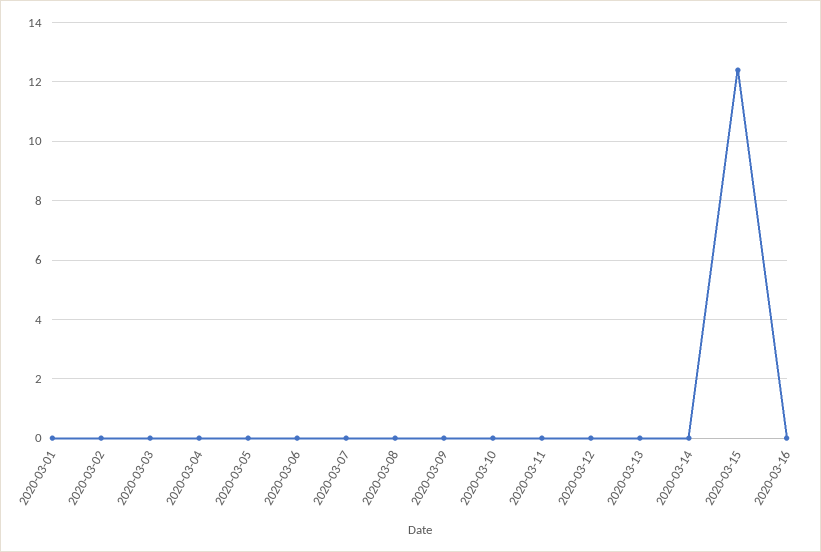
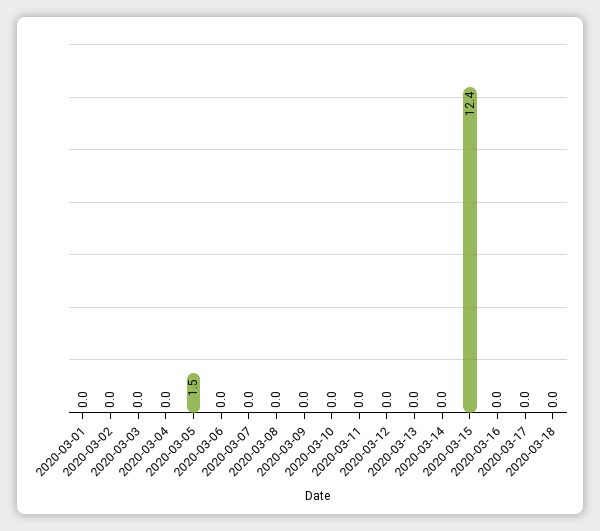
2020-03-05: 0 -> 1.5
2020-03-17: none -> 0
2020-03-18: none -> 0

